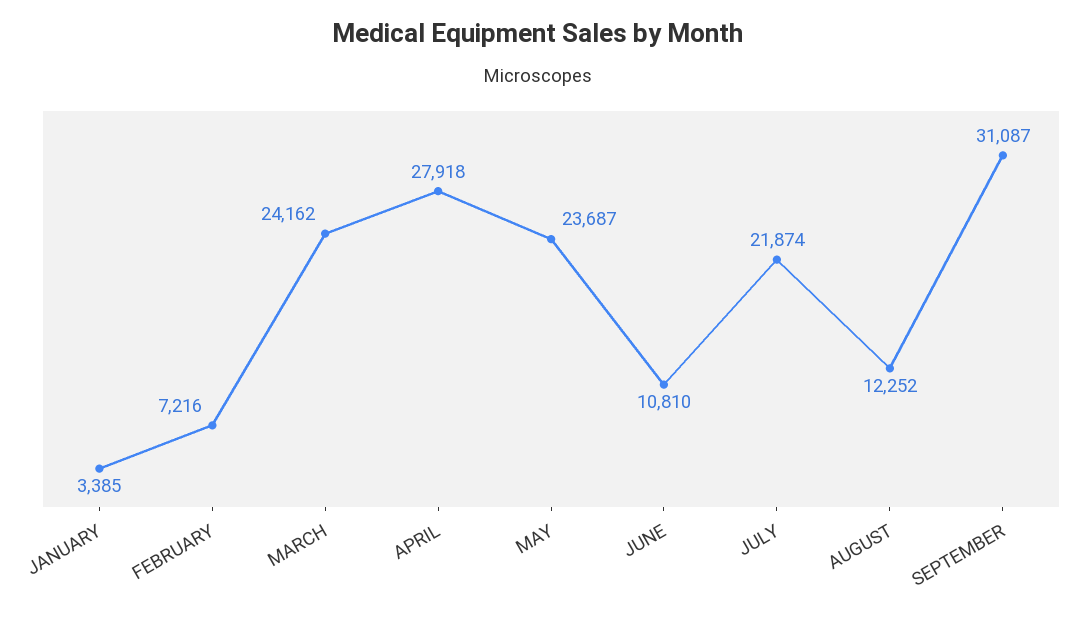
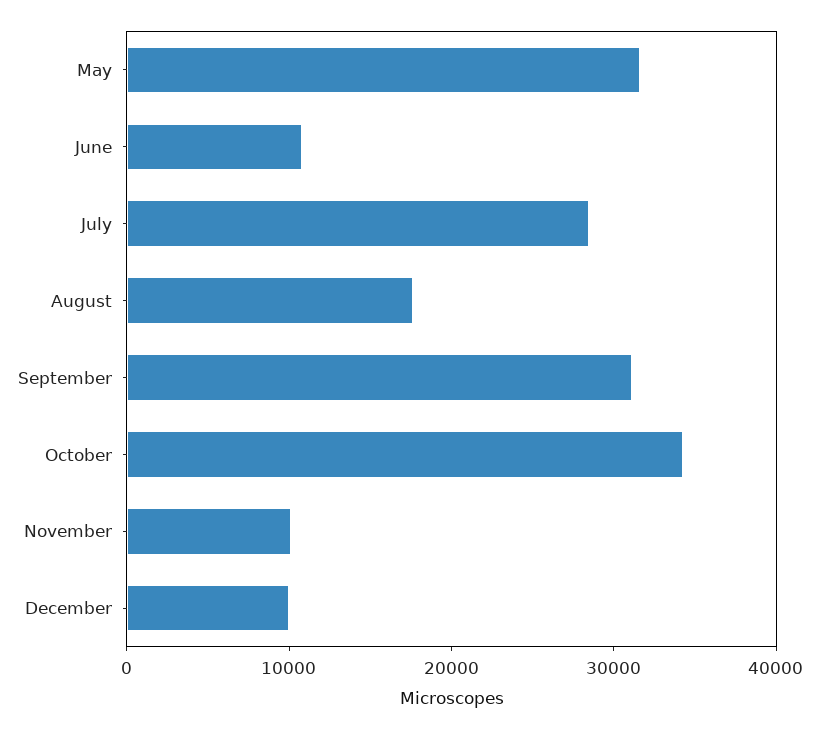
JANUARY: 3385 -> none
FEBRUARY: 7216 -> none
MARCH: 24162 -> none
APRIL: 27918 -> none
MAY: 23687 -> 32000
JULY: 21874 -> 28000
AUGUST: 12252 -> 18000
October: none -> 34000
November: none -> 10000
December: none -> 10000

